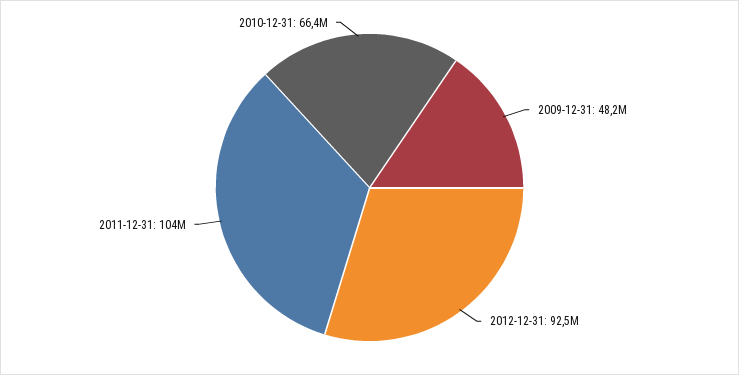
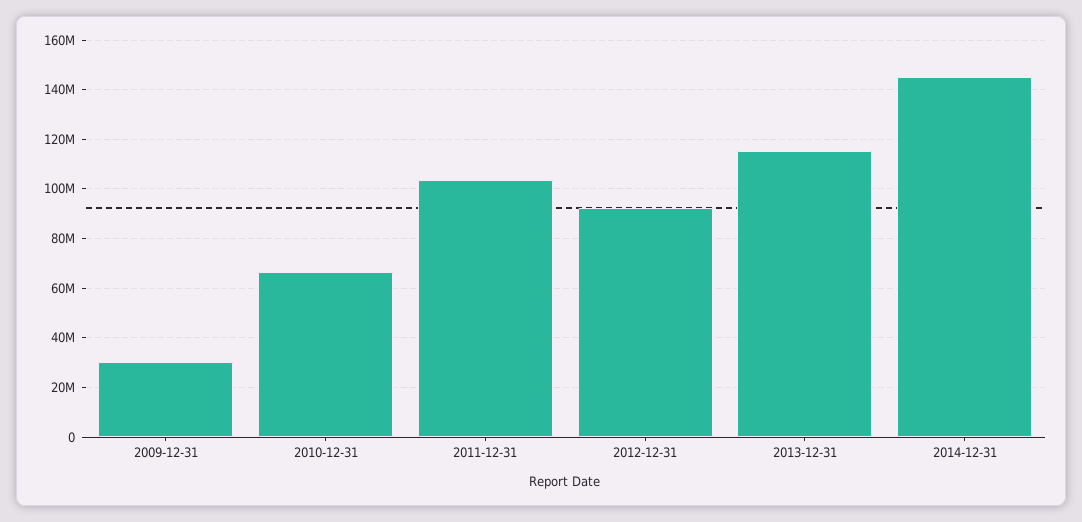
2009-12-31: 48200000 -> 30000000
2013-12-31: none -> 115000000
2014-12-31: none -> 145000000

